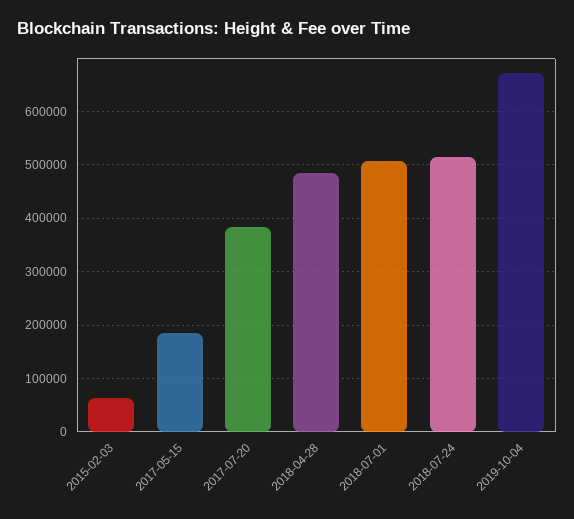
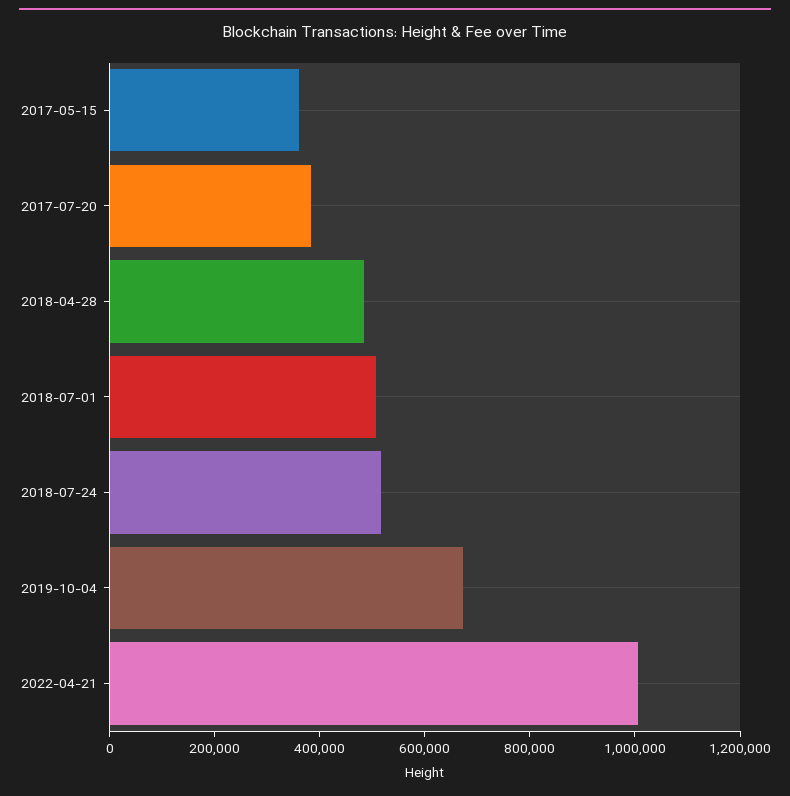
2015-02-03: 60000 -> none
2017-05-15: 180000 -> 350000
2022-04-21: none -> 1000000

